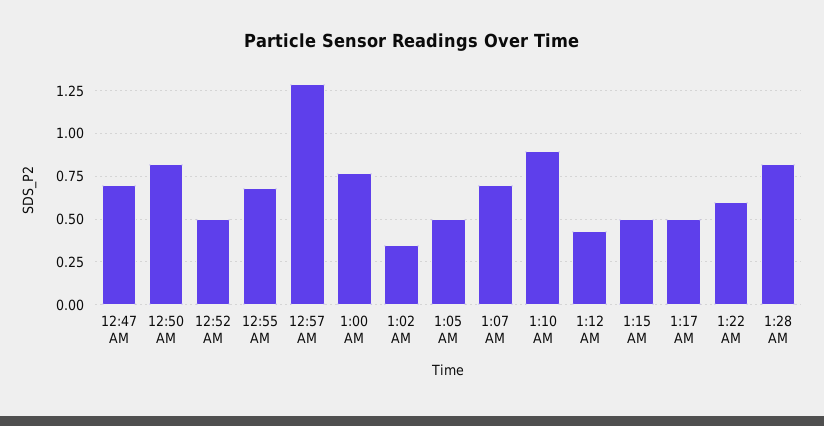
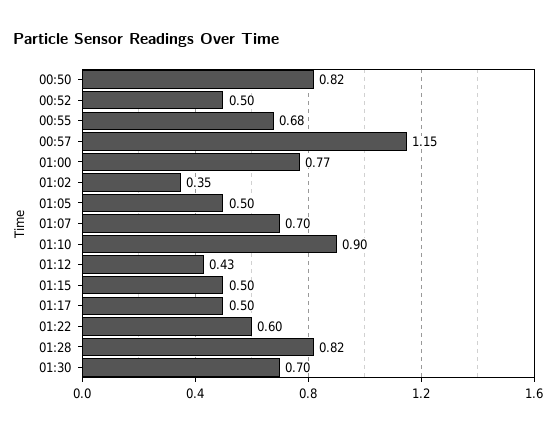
12:47 AM: 0.7 -> none
12:57 AM: 1.3 -> 1.15
01:30: none -> 0.7

